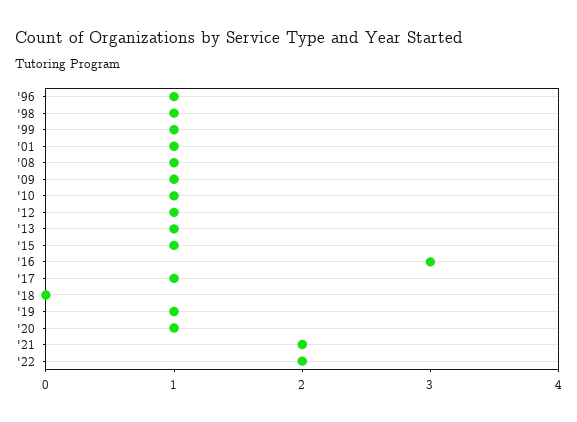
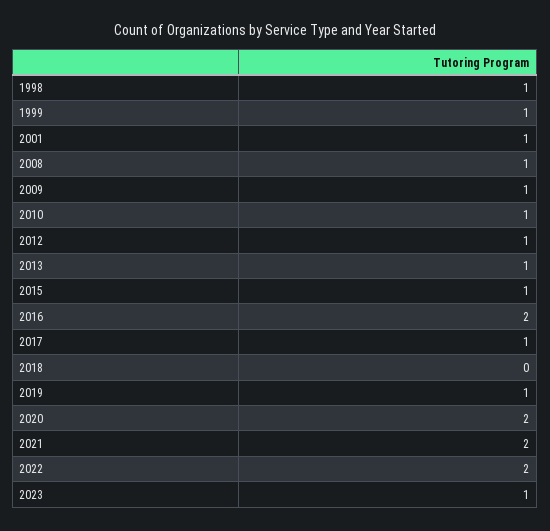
'96: 1 -> none
'16: 3 -> 2
'20: 1 -> 2
2023: none -> 1

